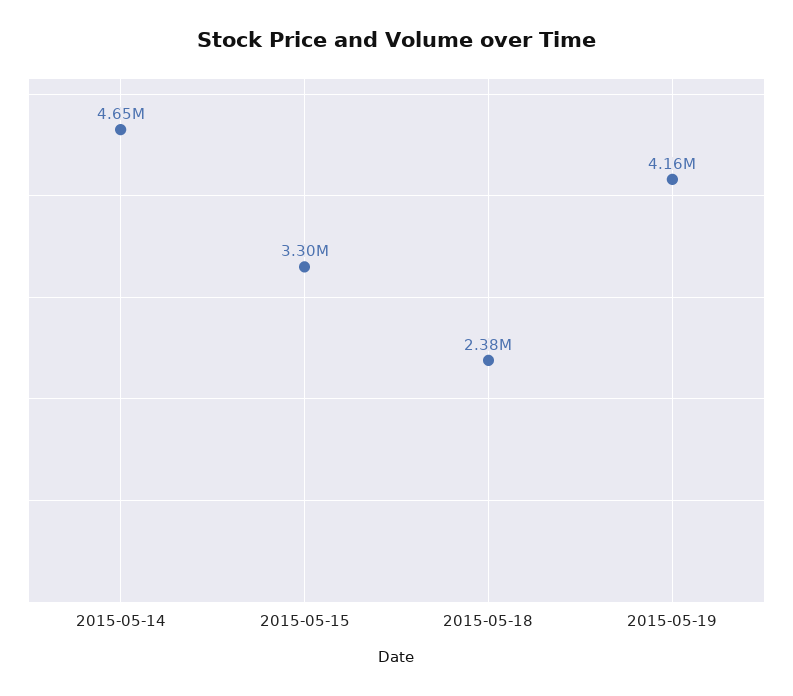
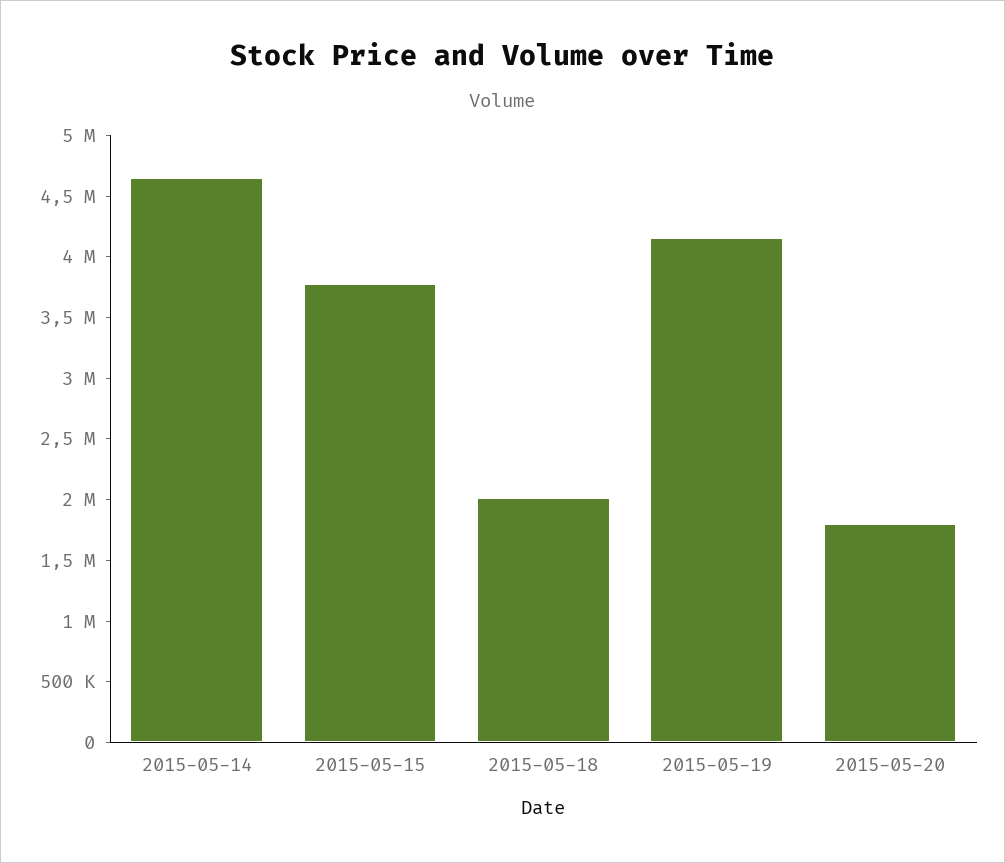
2015-05-15: 3300000 -> 3800000
2015-05-18: 2380000 -> 2000000
2015-05-20: none -> 1800000

